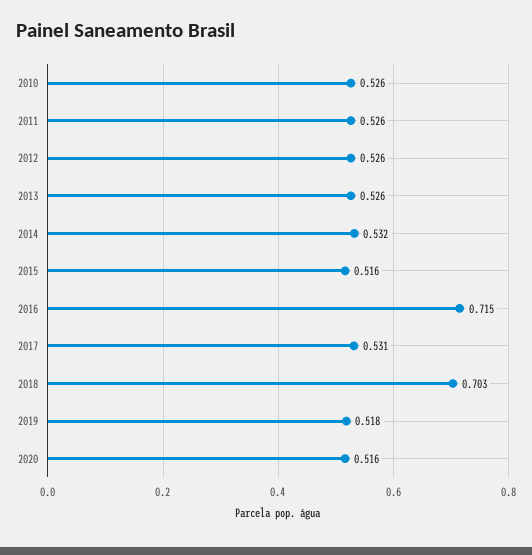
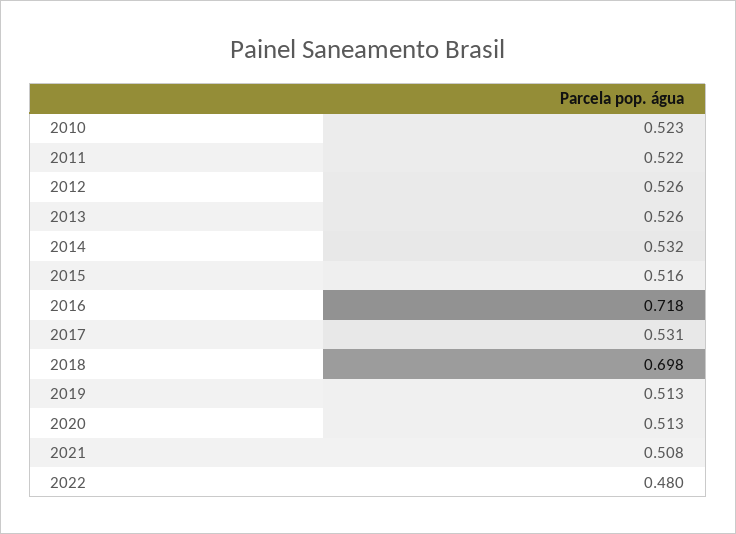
2010: 0.526 -> 0.523
2011: 0.526 -> 0.522
2016: 0.715 -> 0.718
2018: 0.703 -> 0.698
2019: 0.518 -> 0.513
2020: 0.516 -> 0.513
2021: none -> 0.508
2022: none -> 0.48

